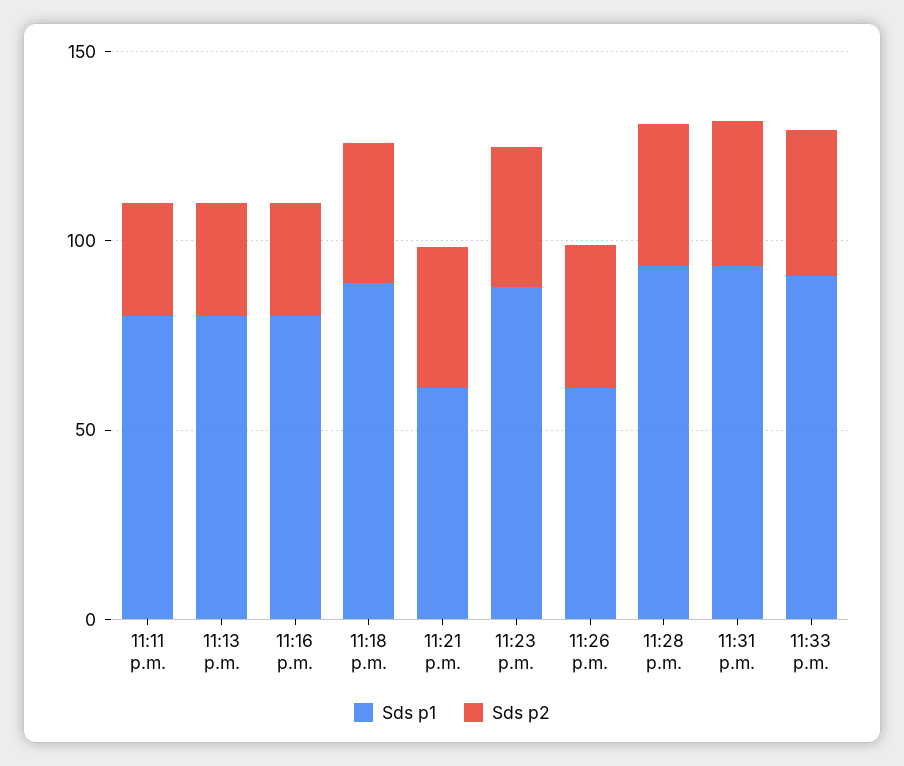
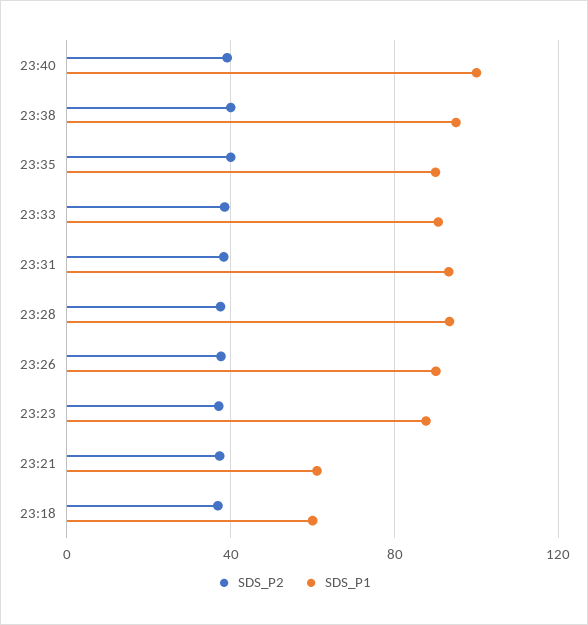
Sds p1, 11:11 p.m.: 80 -> none
Sds p2, 11:11 p.m.: 30 -> none
Sds p1, 11:13 p.m.: 80 -> none
Sds p2, 11:13 p.m.: 30 -> none
Sds p1, 11:16 p.m.: 80 -> none
Sds p2, 11:16 p.m.: 30 -> none
Sds p1, 11:18 p.m.: 90 -> 60
Sds p1, 11:26 p.m.: 60 -> 90
Sds p2, 23:40: none -> 40
Sds p1, 23:40: none -> 100
Sds p2, 23:38: none -> 40
Sds p1, 23:38: none -> 95
Sds p2, 23:35: none -> 40
Sds p1, 23:35: none -> 90

